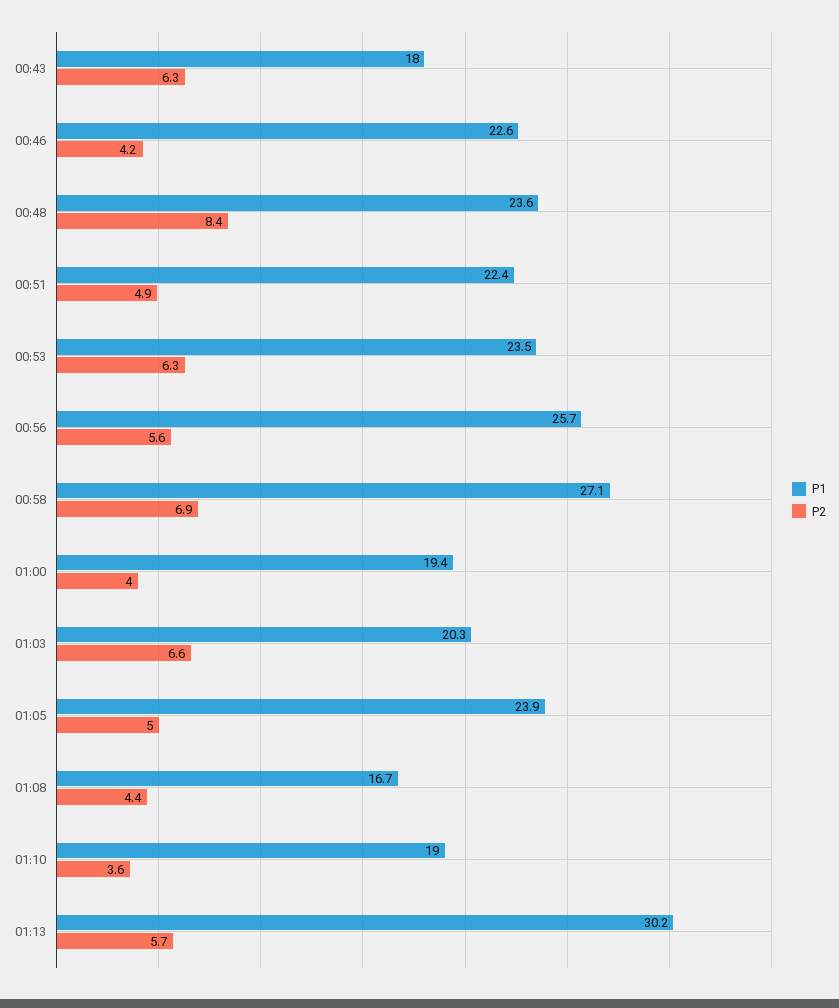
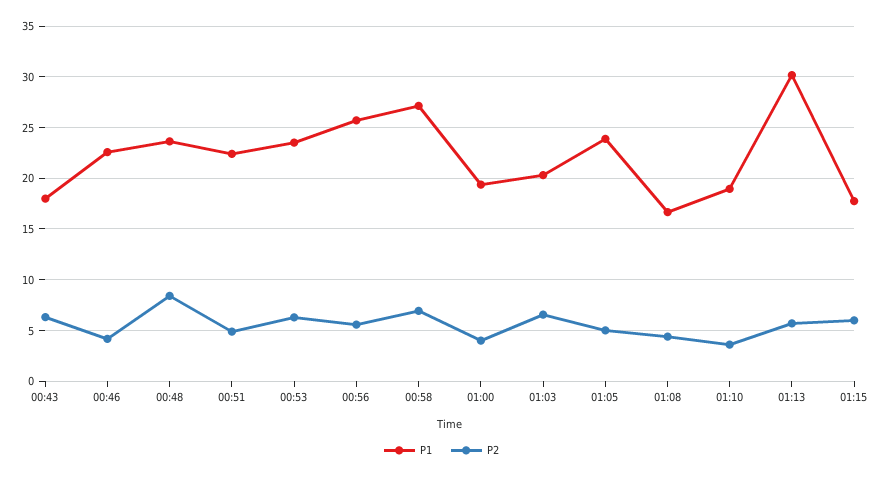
P1, 01:15: none -> 18
P2, 01:15: none -> 6

